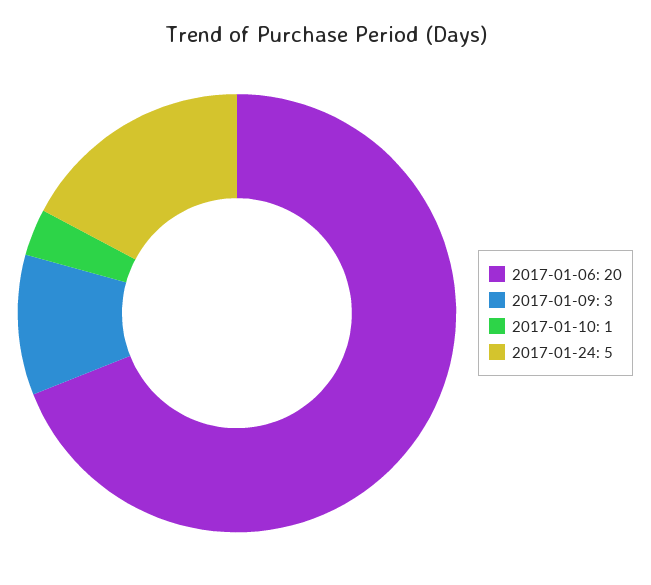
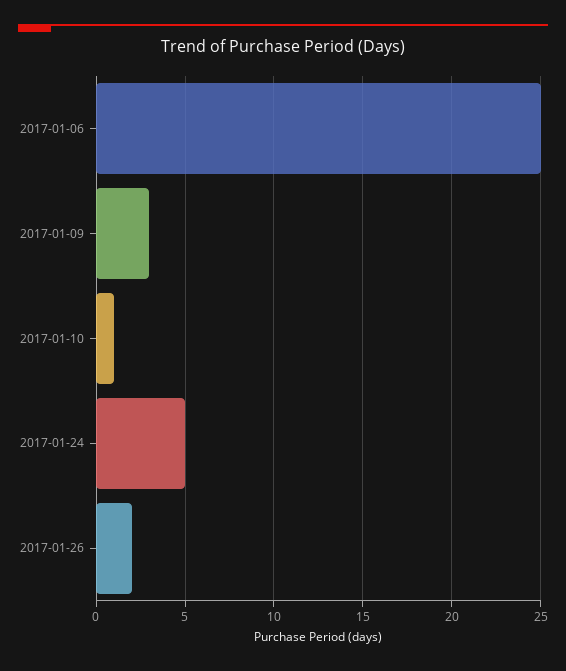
2017-01-06: 20 -> 25
2017-01-26: none -> 2

